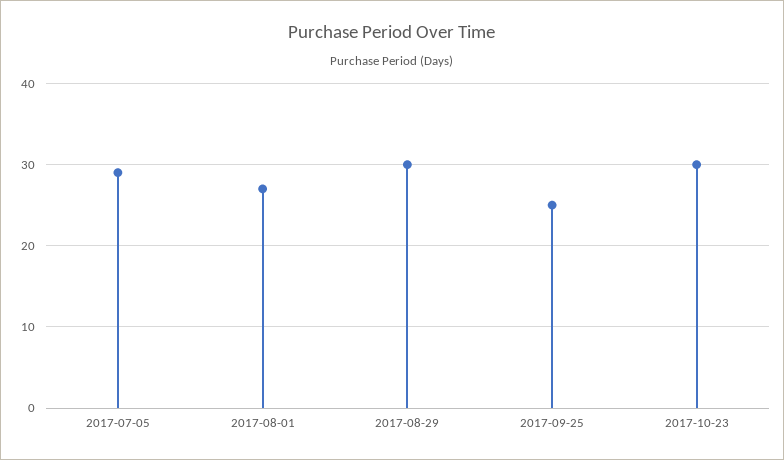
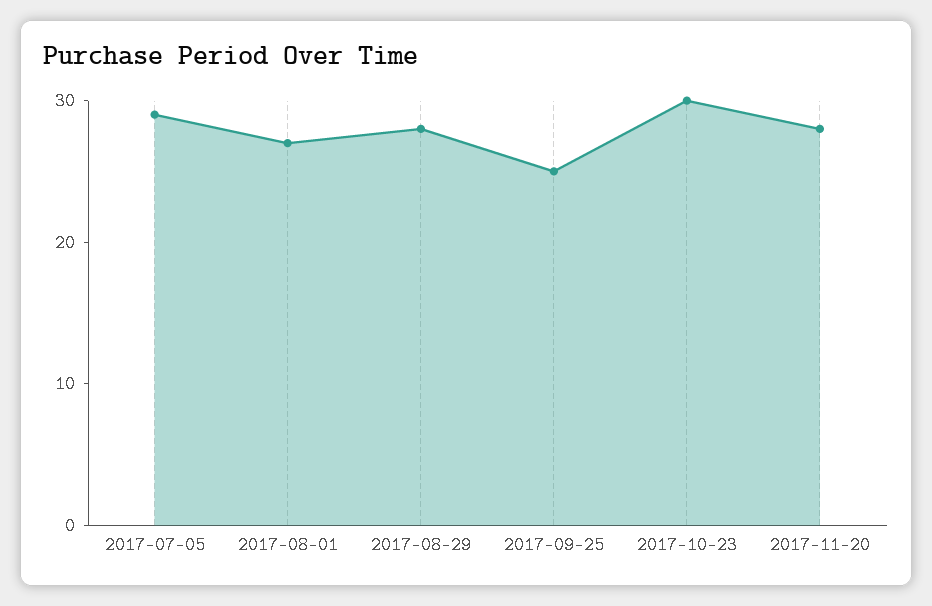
2017-08-29: 30 -> 28
2017-11-20: none -> 28

